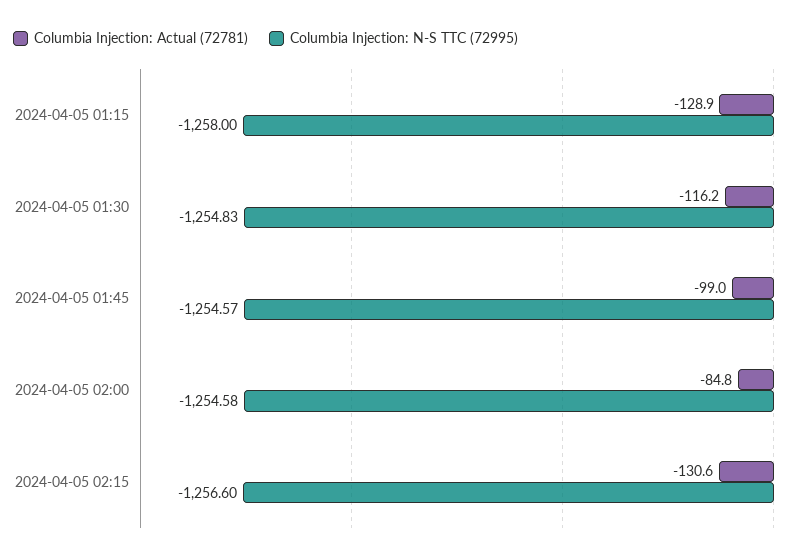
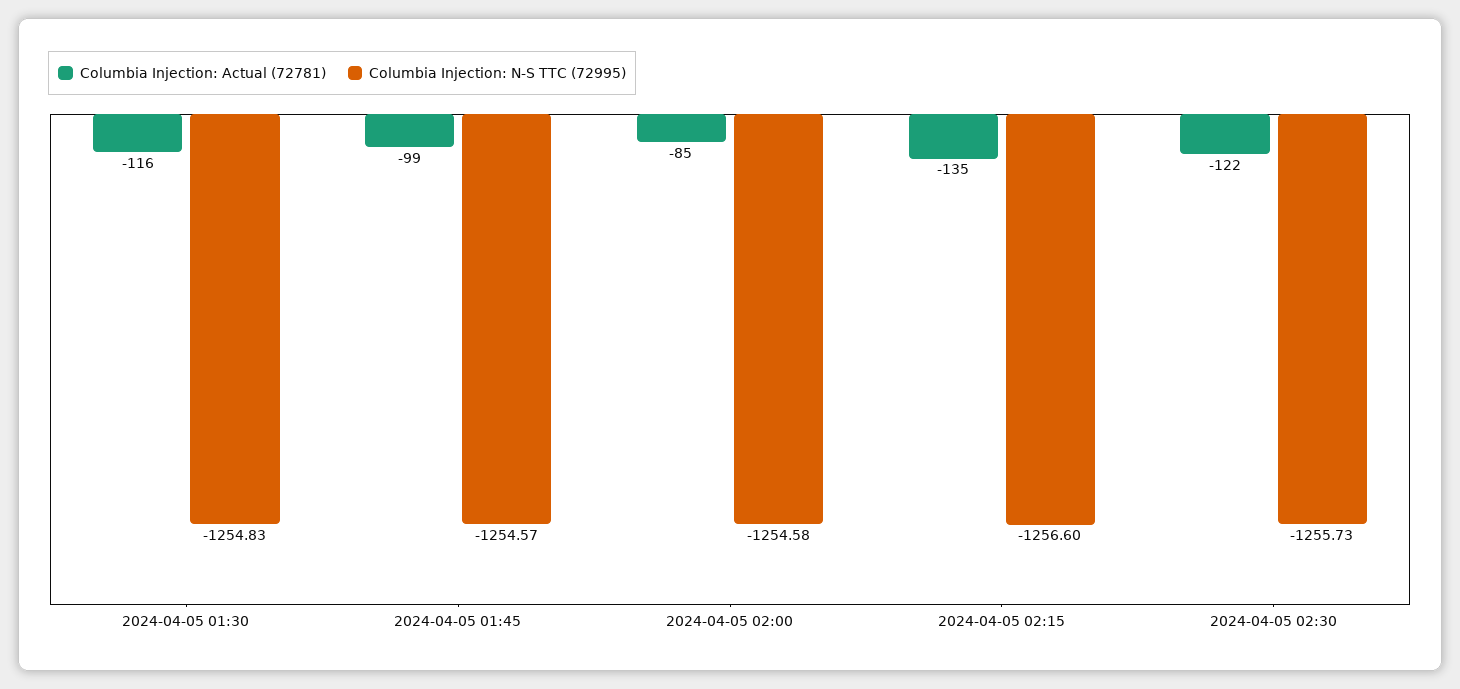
Columbia Injection: Actual (72781), 2024-04-05 01:15: -128.9 -> none
Columbia Injection: N-S TTC (72995), 2024-04-05 01:15: -1258 -> none
Columbia Injection: Actual (72781), 2024-04-05 02:15: -130.6 -> -135
Columbia Injection: Actual (72781), 2024-04-05 02:30: none -> -122
Columbia Injection: N-S TTC (72995), 2024-04-05 02:30: none -> -1255.73

